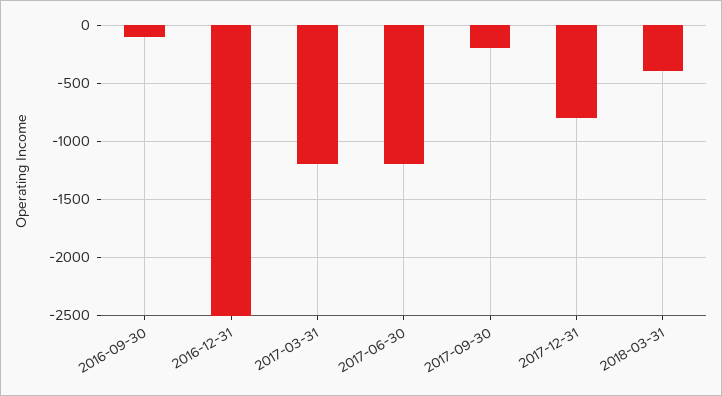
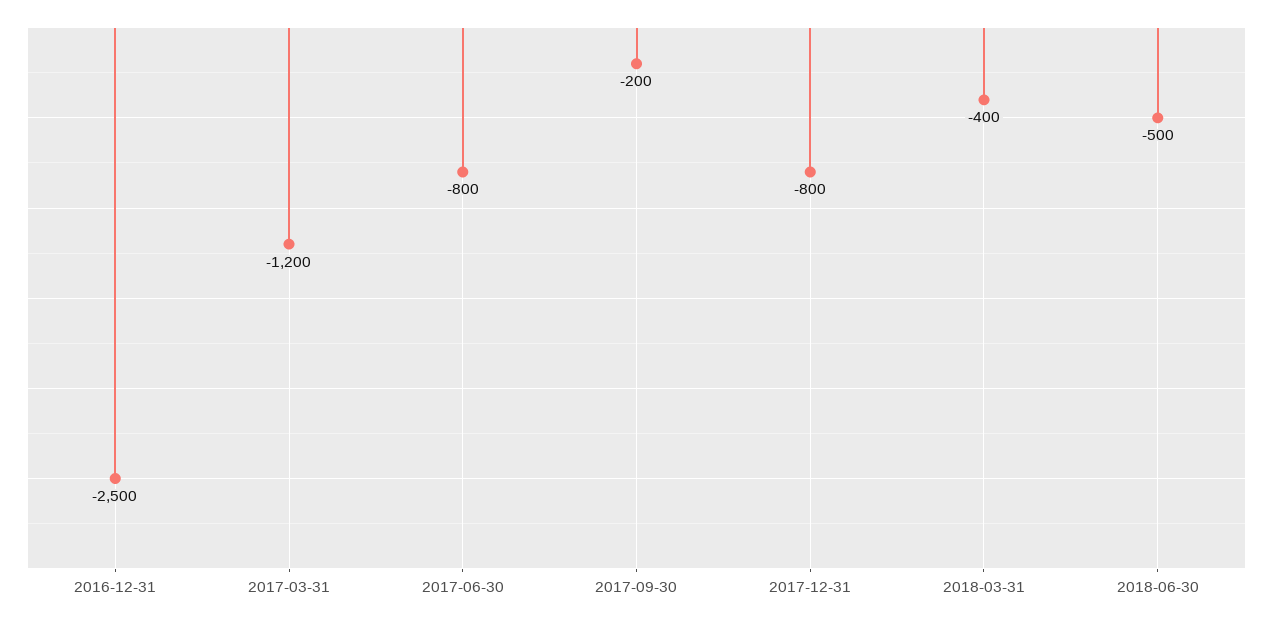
2016-09-30: -100 -> none
2017-06-30: -1200 -> -800
2018-06-30: none -> -500

